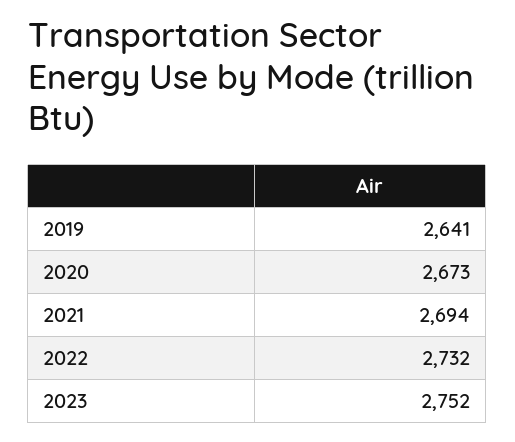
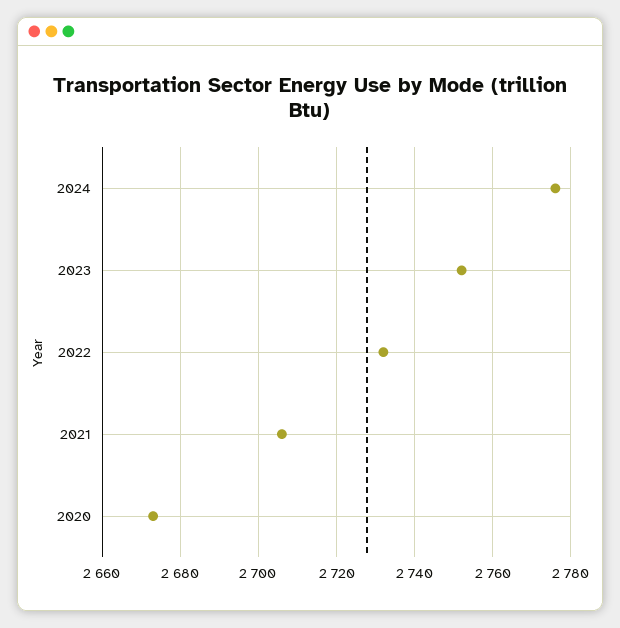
2019: 2641 -> none
2021: 2694 -> 2705
2024: none -> 2775

